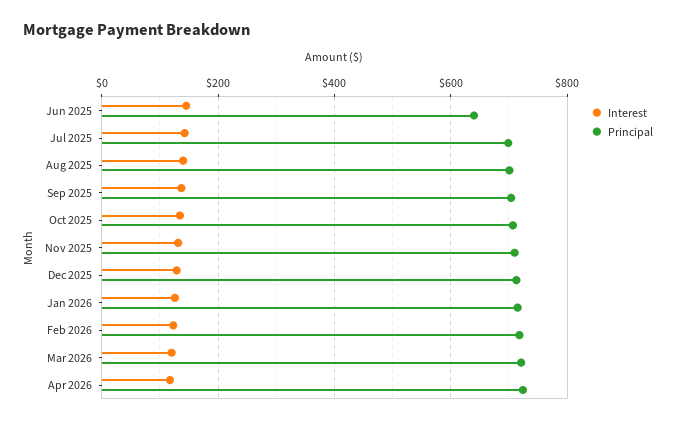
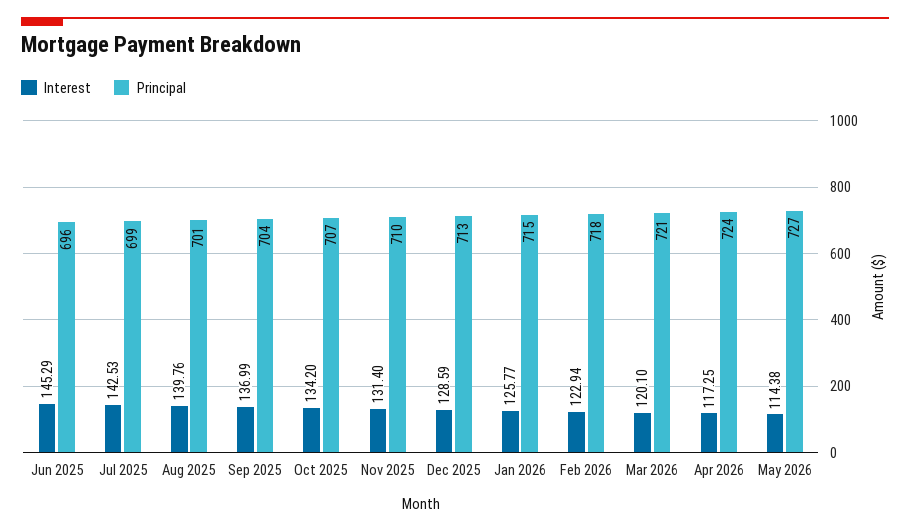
Principal, Jun 2025: 640 -> 696
Interest, May 2026: none -> 114.38
Principal, May 2026: none -> 727

